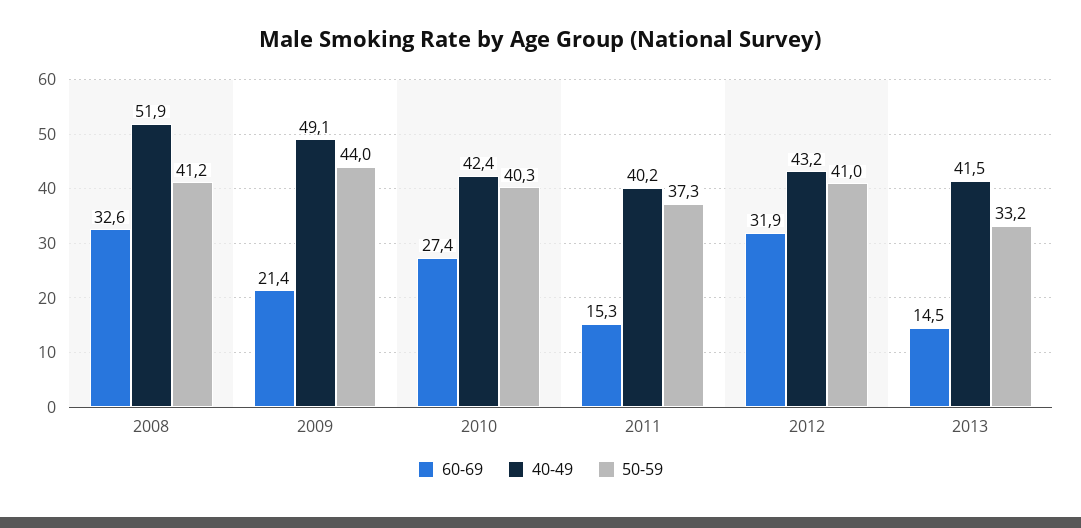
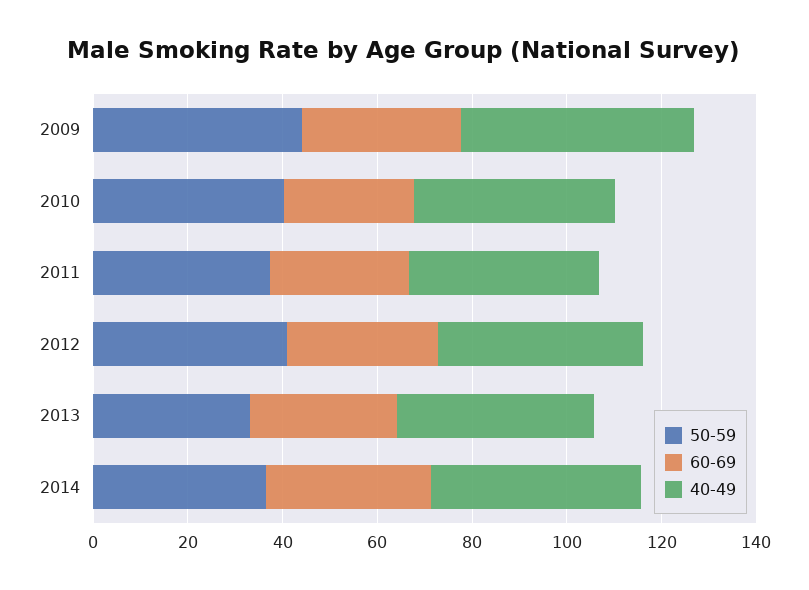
60-69, 2008: 32.6 -> none
40-49, 2008: 51.9 -> none
50-59, 2008: 41.2 -> none
60-69, 2009: 21.4 -> 35
60-69, 2011: 15.3 -> 30
60-69, 2013: 14.5 -> 30
50-59, 2014: none -> 35
60-69, 2014: none -> 35
40-49, 2014: none -> 45

